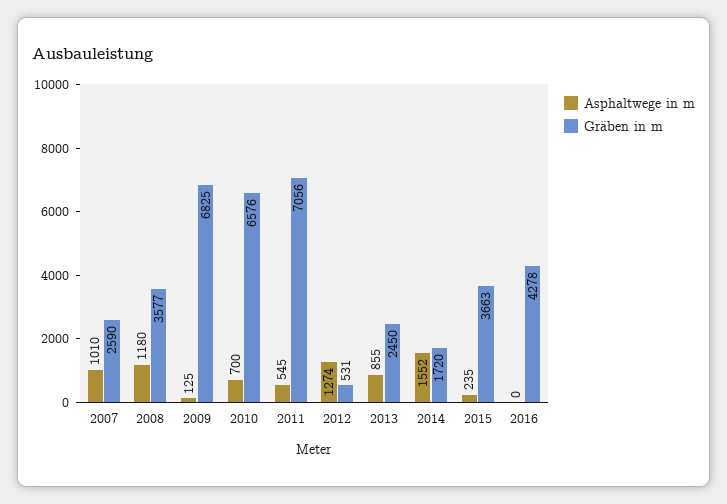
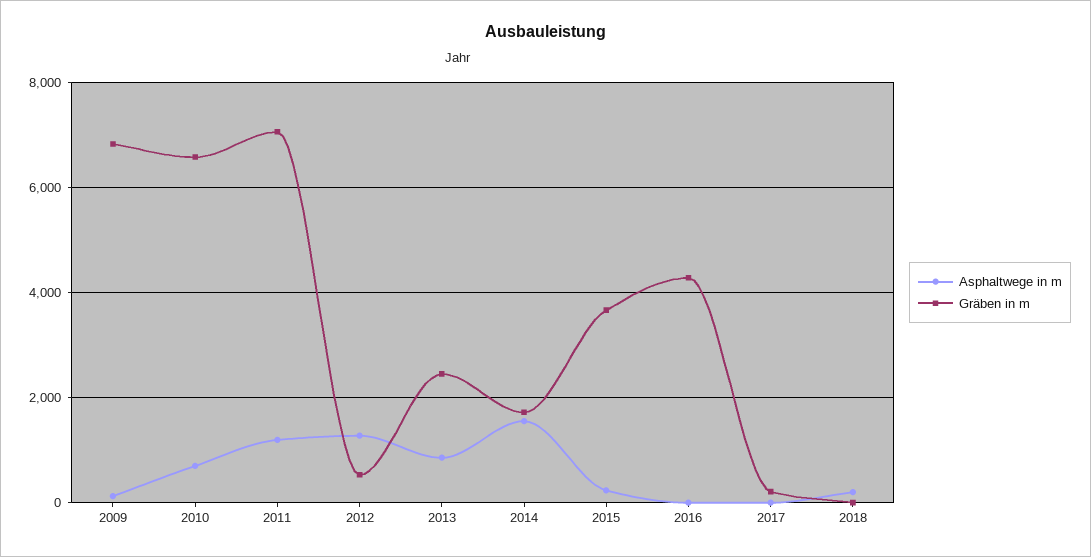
Asphaltwege in m, 2007: 1010 -> none
Gräben in m, 2007: 2590 -> none
Asphaltwege in m, 2008: 1180 -> none
Gräben in m, 2008: 3577 -> none
Asphaltwege in m, 2011: 545 -> 1200
Asphaltwege in m, 2017: none -> 0
Gräben in m, 2017: none -> 200
Asphaltwege in m, 2018: none -> 200
Gräben in m, 2018: none -> 0

